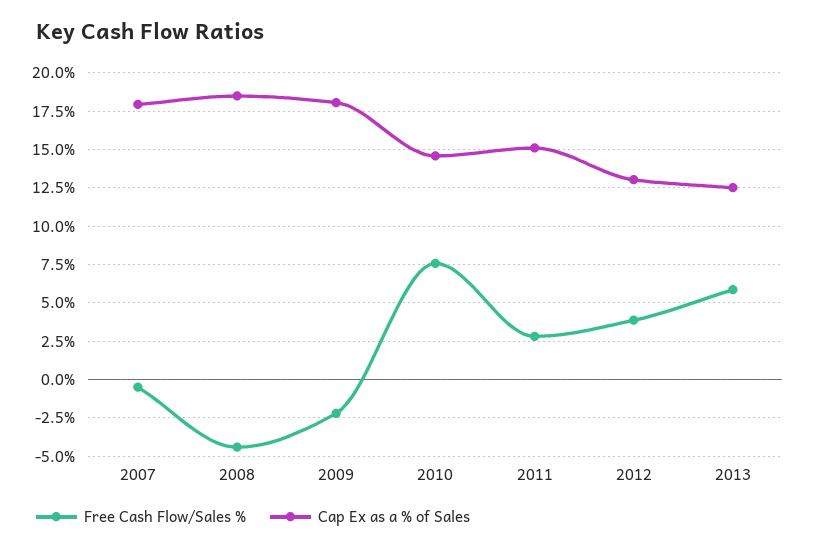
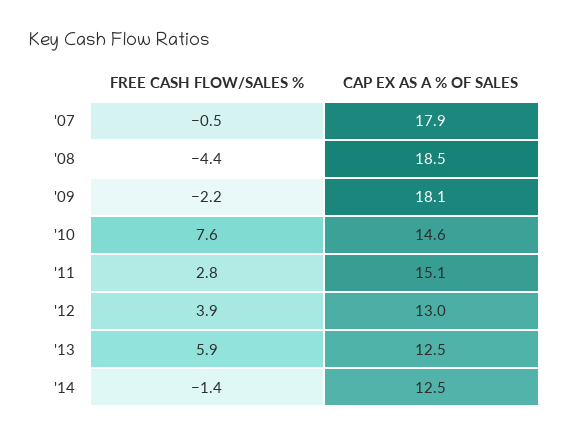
Free Cash Flow/Sales %, '14: none -> -1.4
Cap Ex as a % of Sales, '14: none -> 12.5

